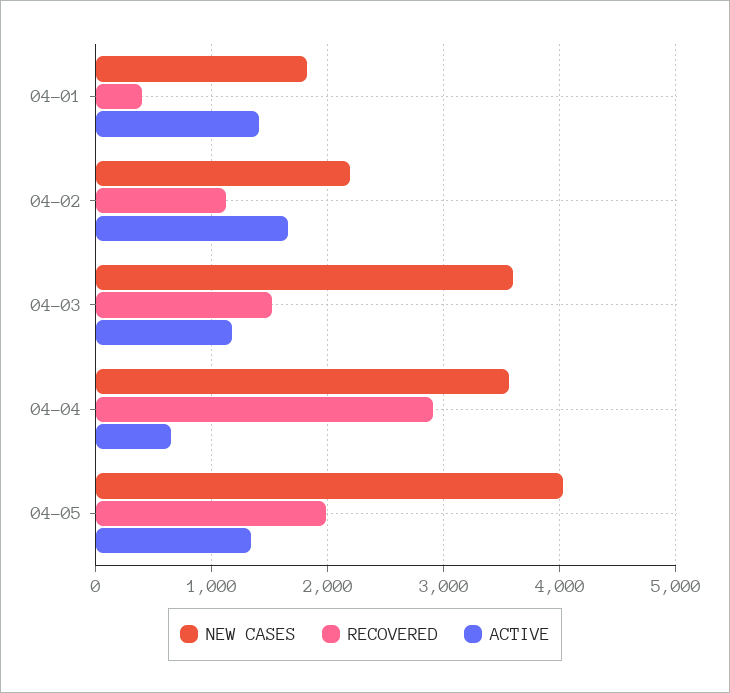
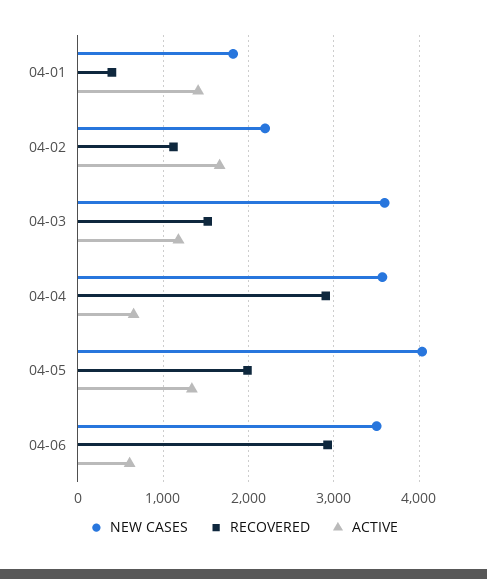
NEW CASES, 04-06: none -> 3500
RECOVERED, 04-06: none -> 2900
ACTIVE, 04-06: none -> 600

